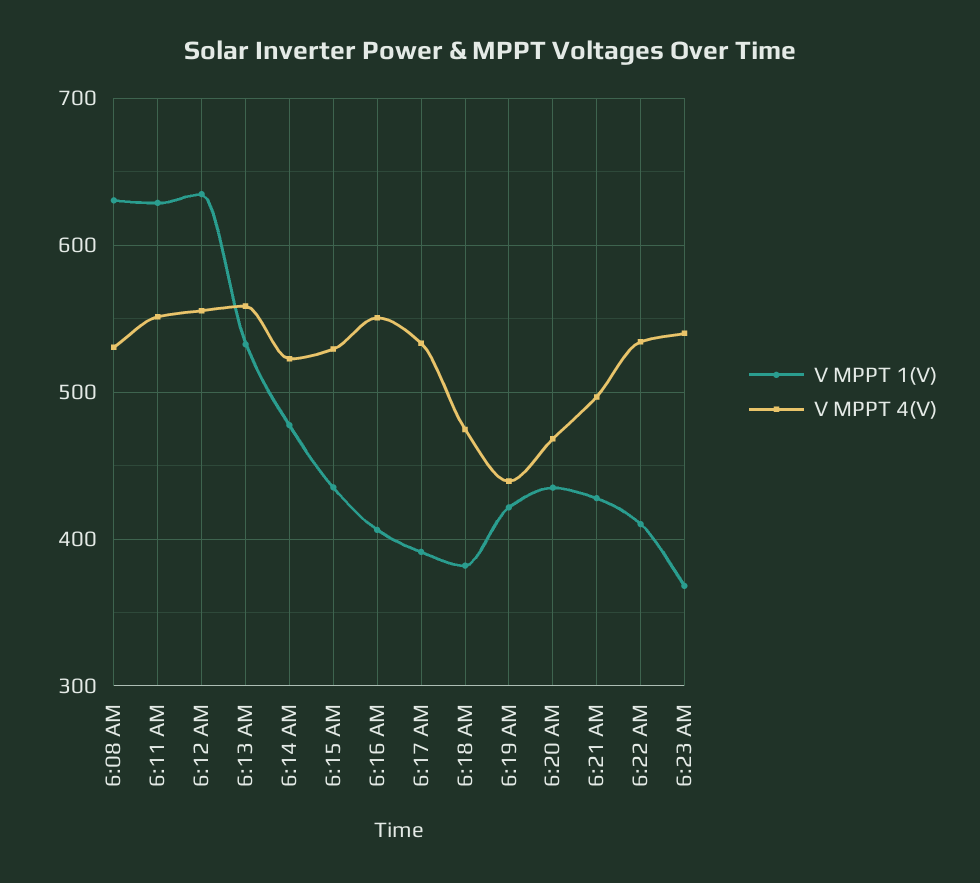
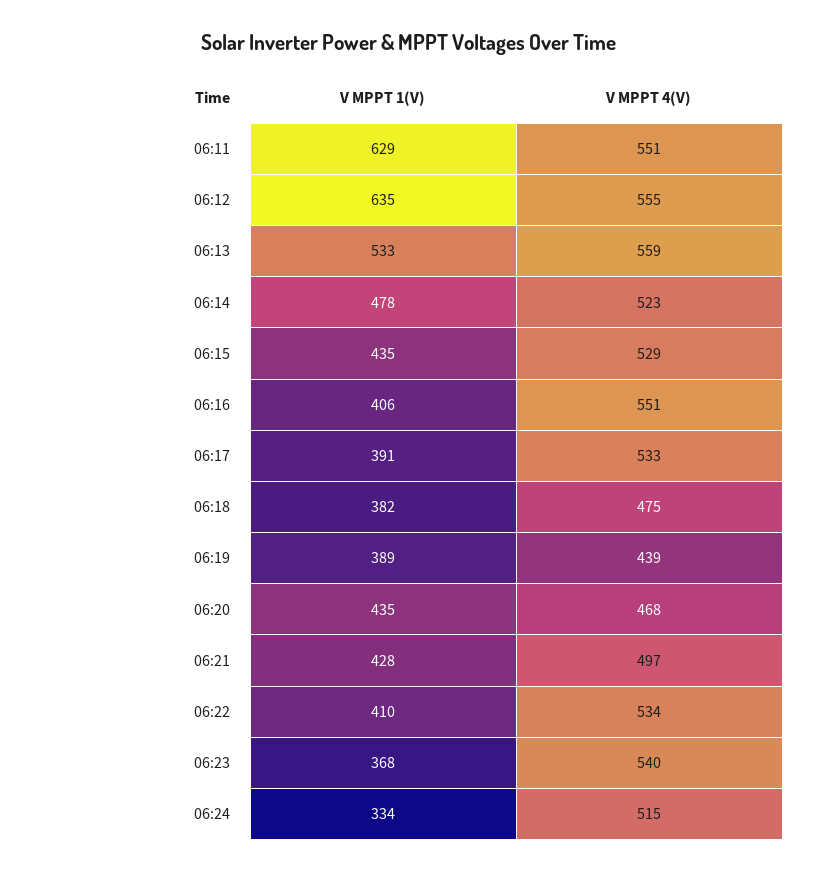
V MPPT 1(V), 6:08 AM: 630 -> none
V MPPT 4(V), 6:08 AM: 530 -> none
V MPPT 1(V), 6:19 AM: 420 -> 389
V MPPT 1(V), 06:24: none -> 334
V MPPT 4(V), 06:24: none -> 515

